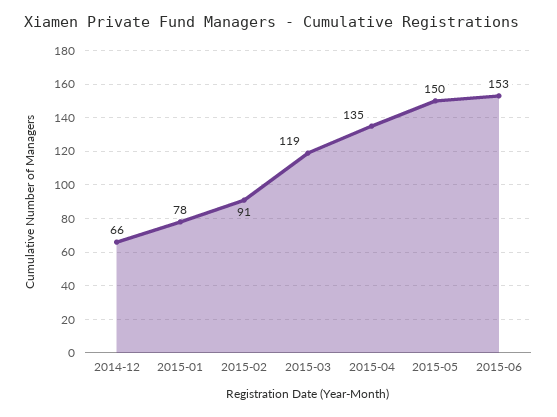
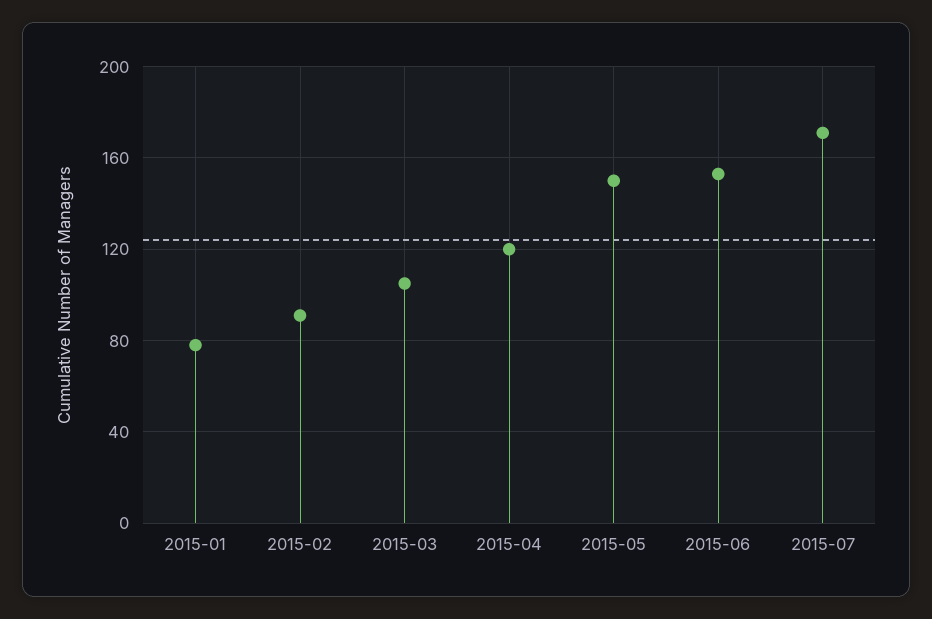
2014-12: 66 -> none
2015-03: 119 -> 105
2015-04: 135 -> 120
2015-07: none -> 170

